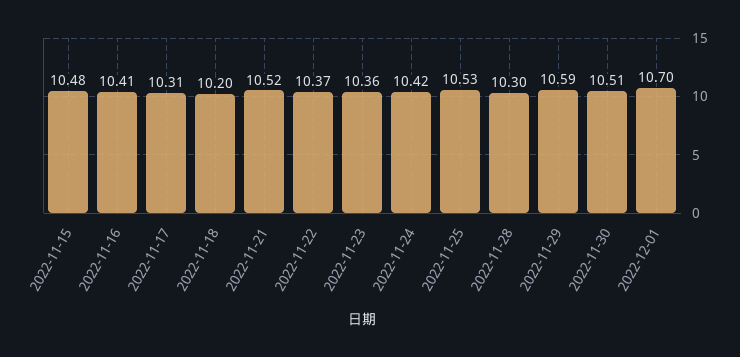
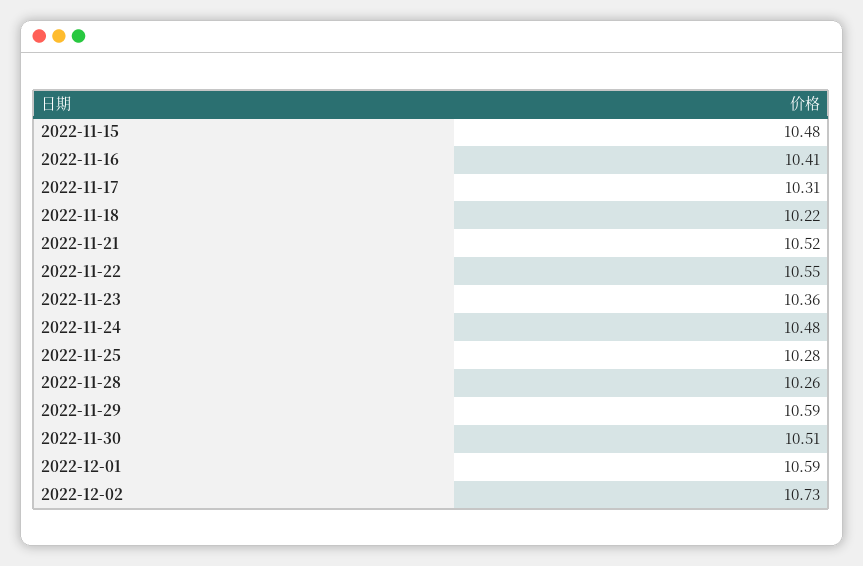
2022-11-18: 10.2 -> 10.22
2022-11-22: 10.37 -> 10.55
2022-11-24: 10.42 -> 10.48
2022-11-25: 10.53 -> 10.28
2022-11-28: 10.3 -> 10.26
2022-12-01: 10.7 -> 10.59
2022-12-02: none -> 10.73

